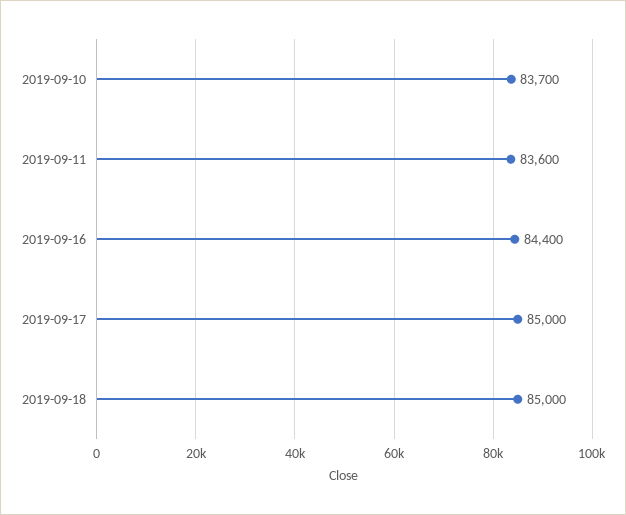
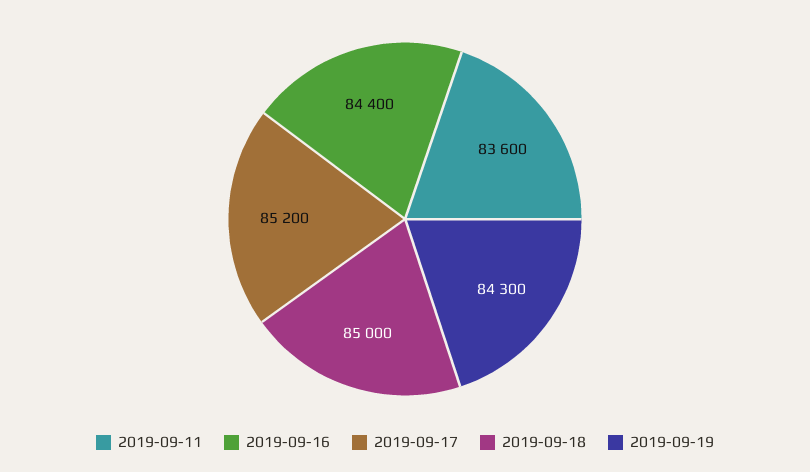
2019-09-10: 83700 -> none
2019-09-17: 85000 -> 85200
2019-09-19: none -> 84300

